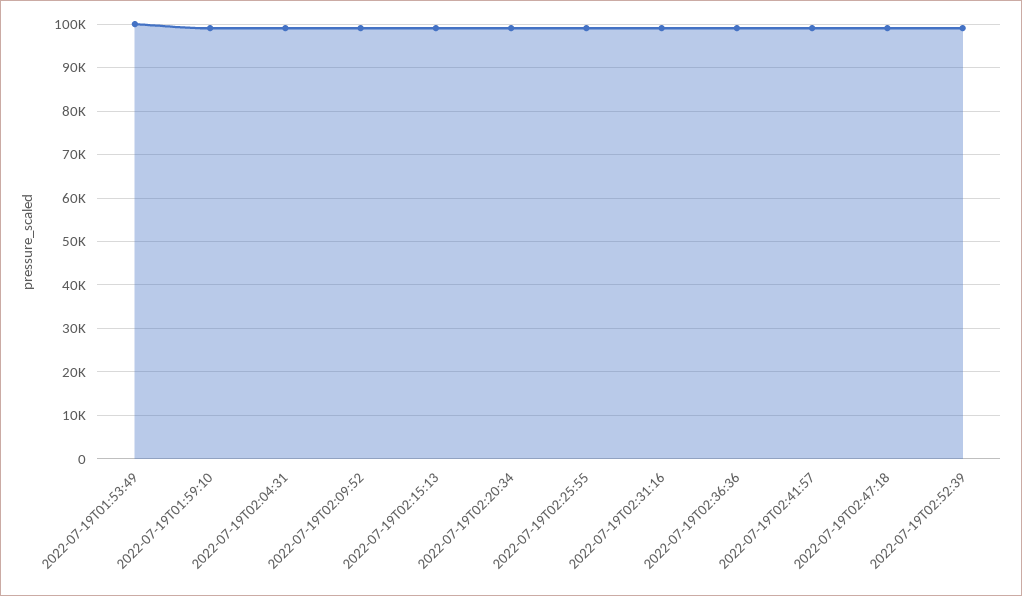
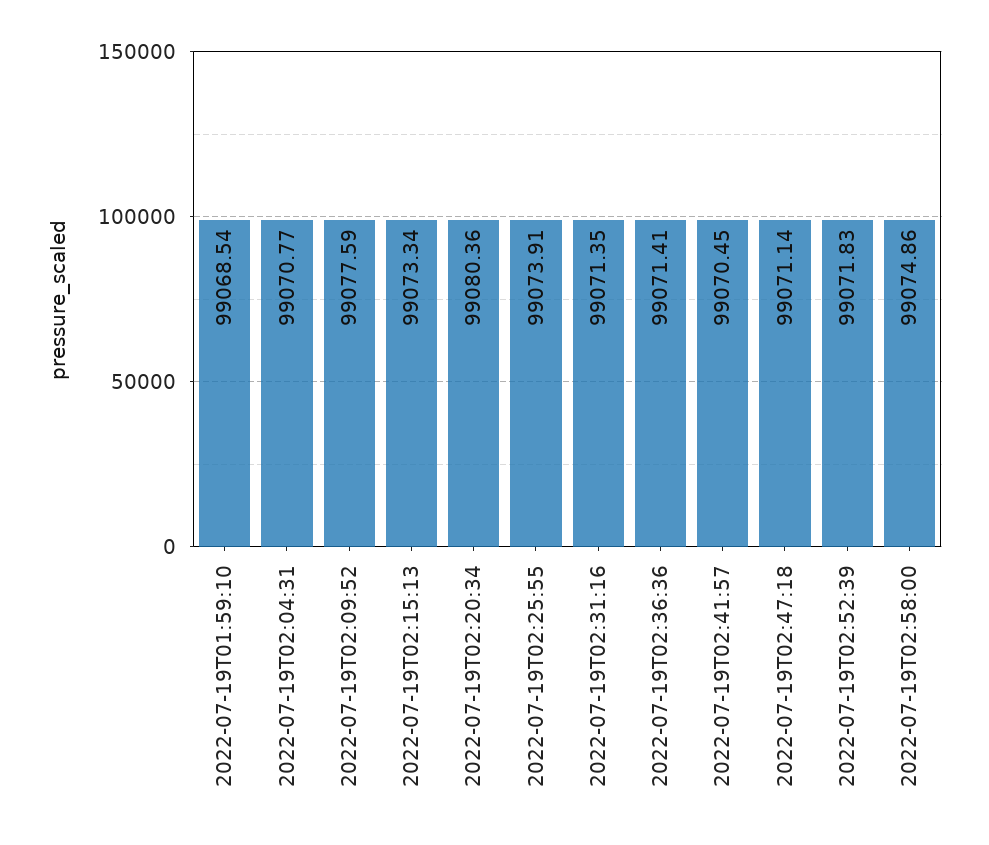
2022-07-19T01:53:49: 100000 -> none
2022-07-19T02:58:00: none -> 99074.86

